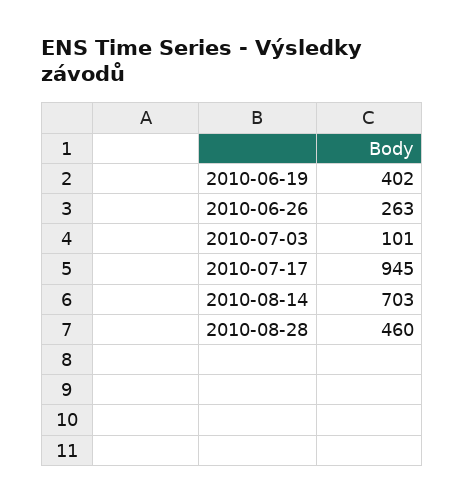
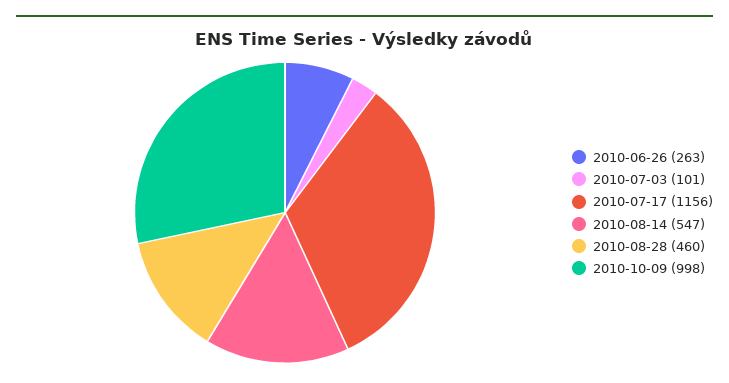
2010-06-19: 402 -> none
2010-07-17: 945 -> 1156
2010-08-14: 703 -> 547
2010-10-09: none -> 998

